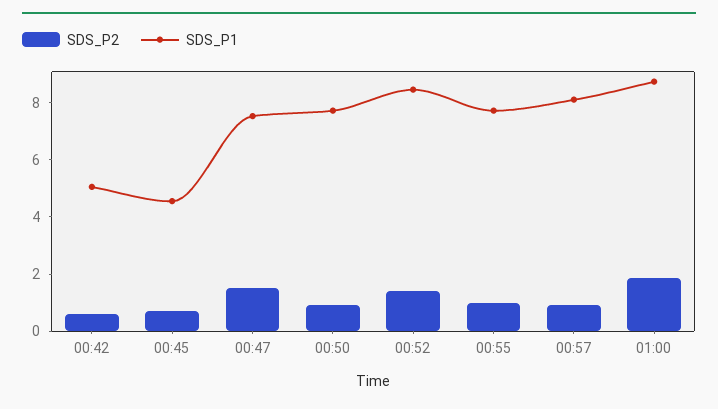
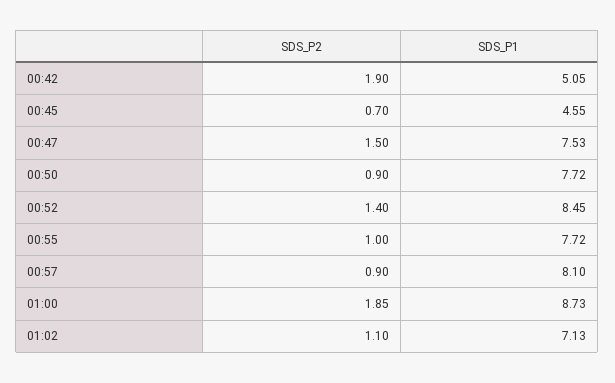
SDS_P2, 00:42: 0.5 -> 1.9
SDS_P2, 01:02: none -> 1.1
SDS_P1, 01:02: none -> 7.13

